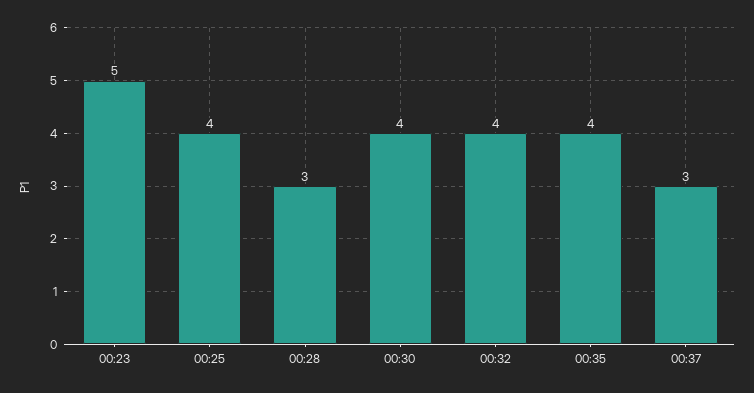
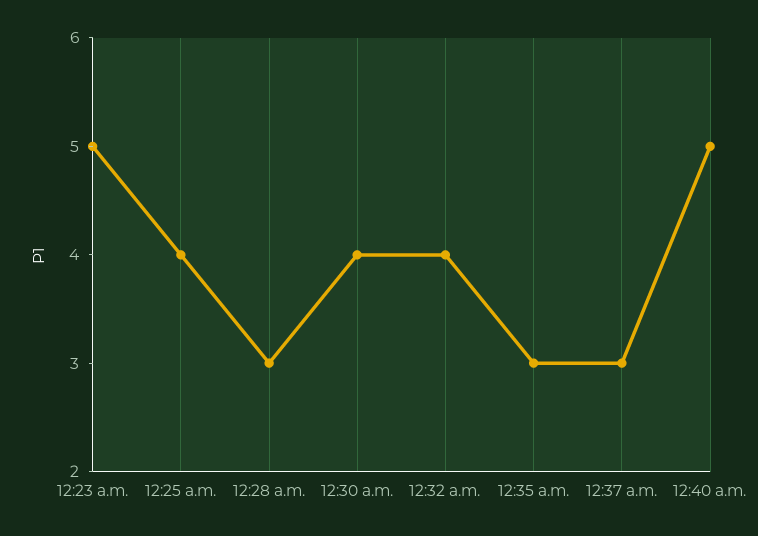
00:35: 4 -> 3
12:40 a.m.: none -> 5

